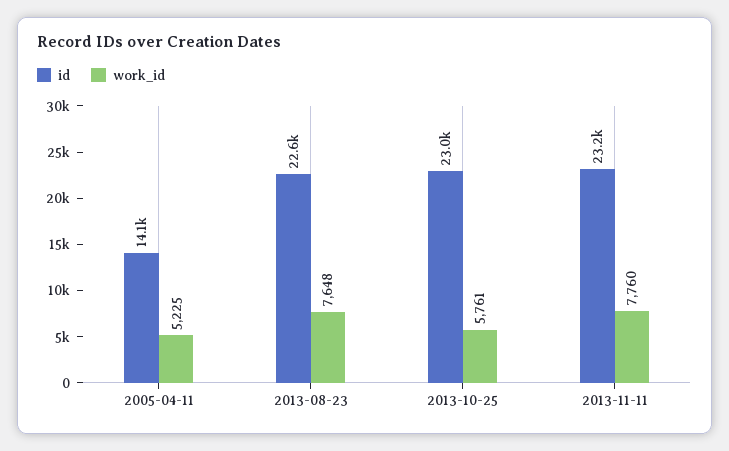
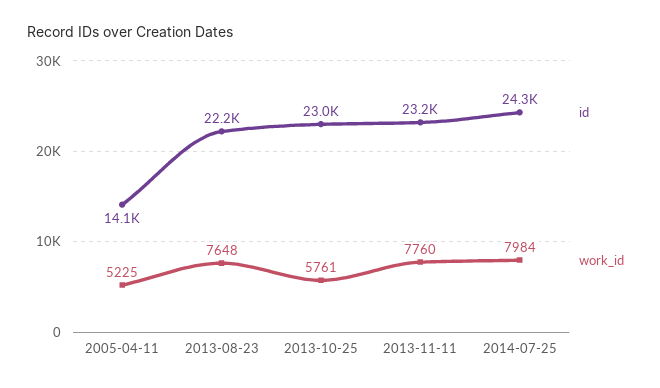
id, 2013-08-23: 22600 -> 22200
id, 2014-07-25: none -> 24300
work_id, 2014-07-25: none -> 7984

